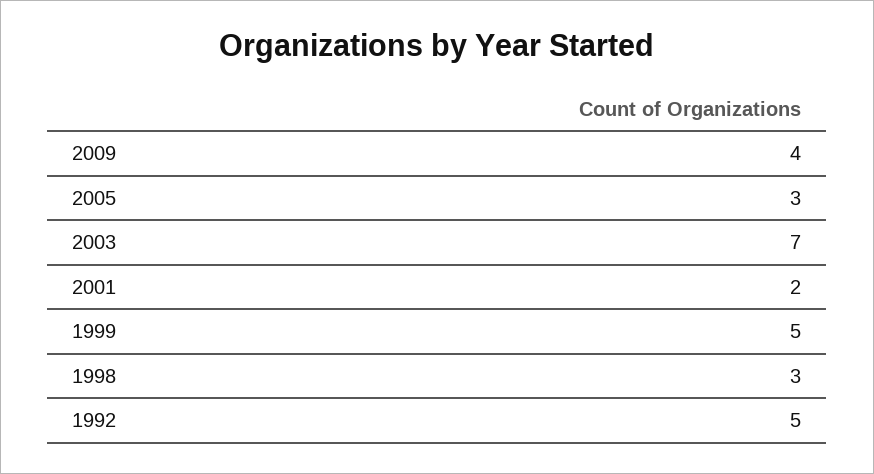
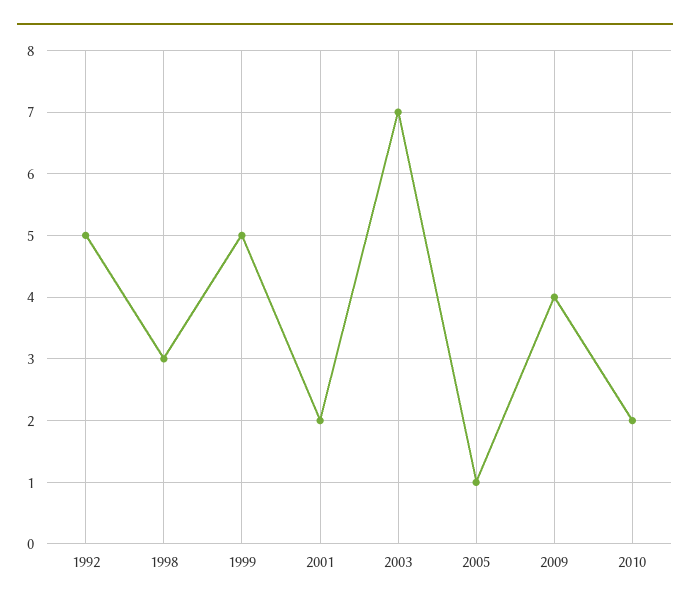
2005: 3 -> 1
2010: none -> 2

